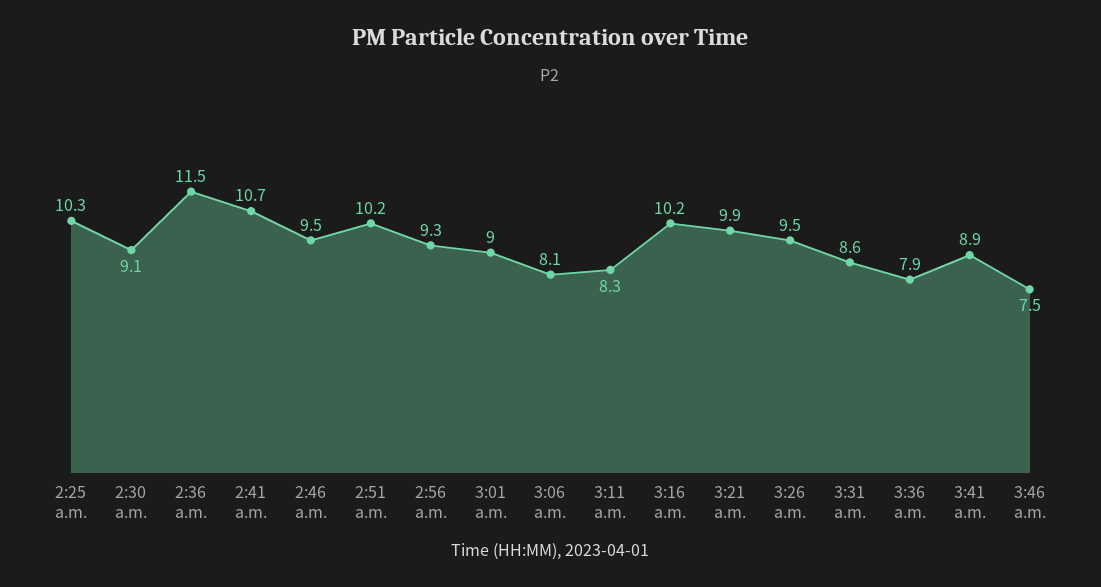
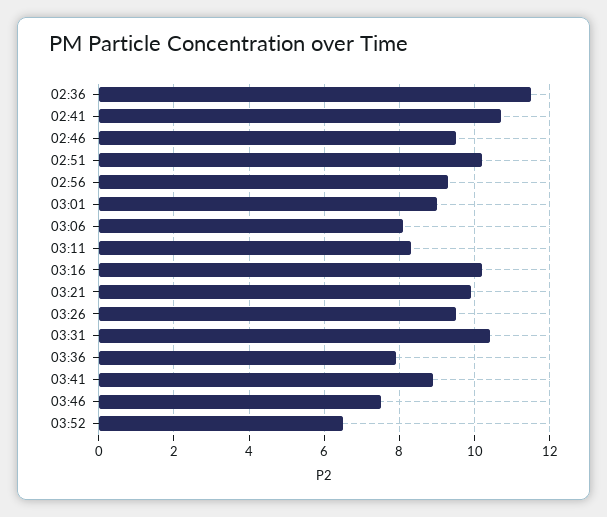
2:25 a.m.: 10.3 -> none
2:30 a.m.: 9.1 -> none
3:31 a.m.: 8.6 -> 10.5
03:52: none -> 6.5

